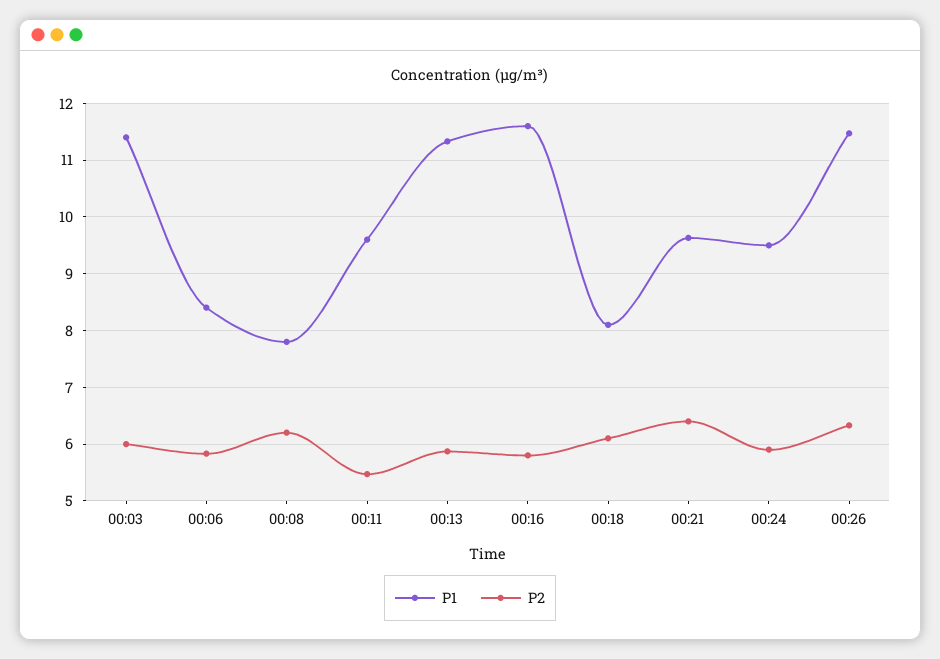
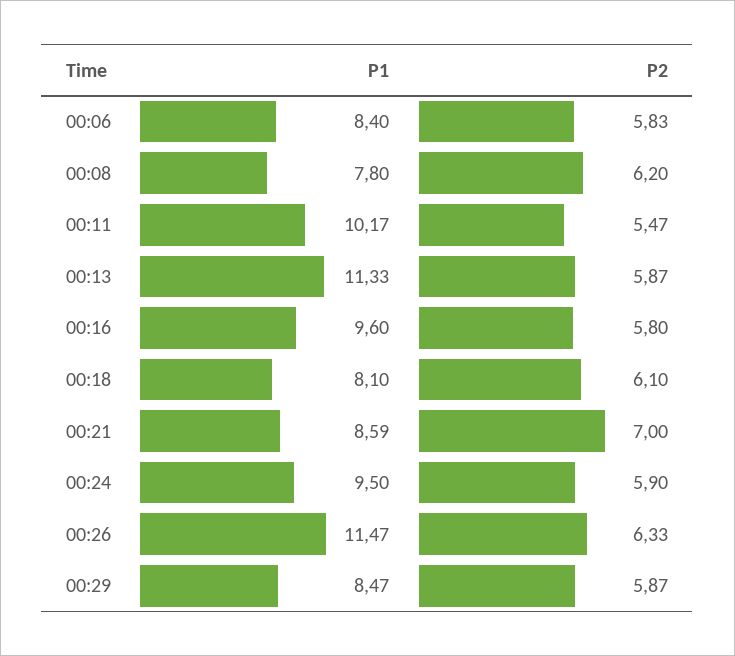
P1, 00:03: 11.4 -> none
P2, 00:03: 6 -> none
P1, 00:11: 9.6 -> 10.17
P1, 00:16: 11.6 -> 9.6
P1, 00:21: 9.6 -> 8.59
P2, 00:21: 6.4 -> 7
P1, 00:29: none -> 8.47
P2, 00:29: none -> 5.87

